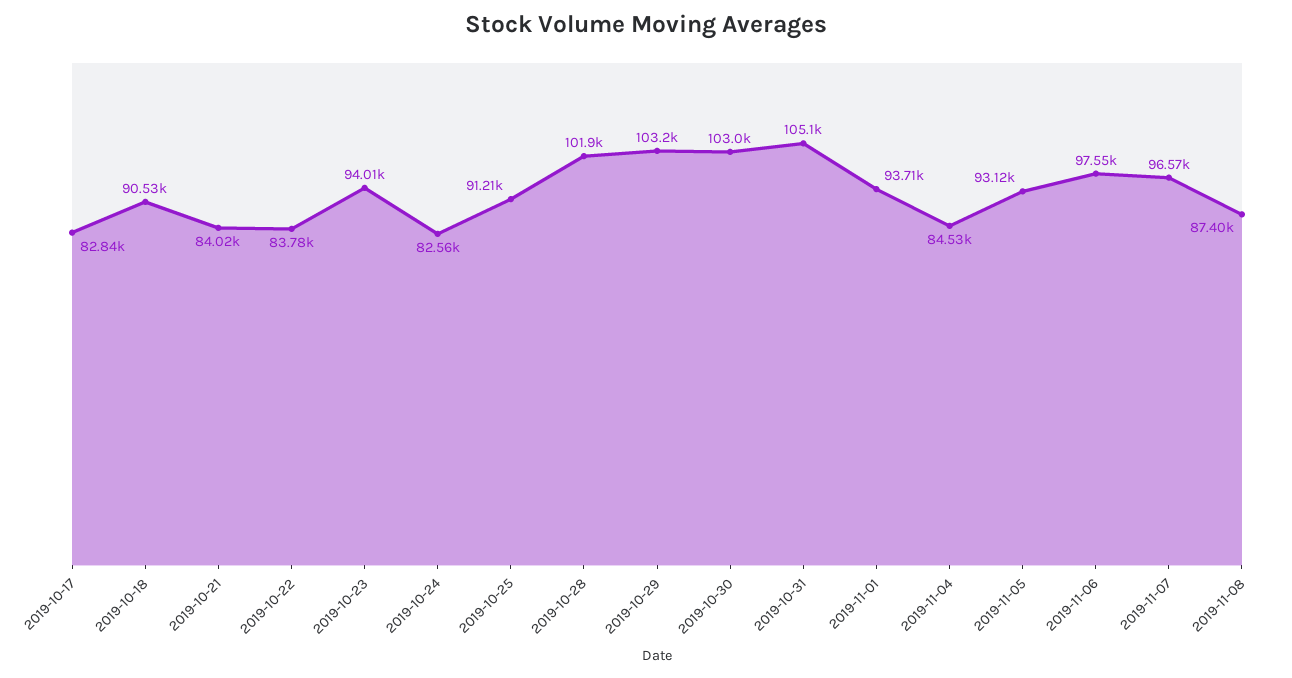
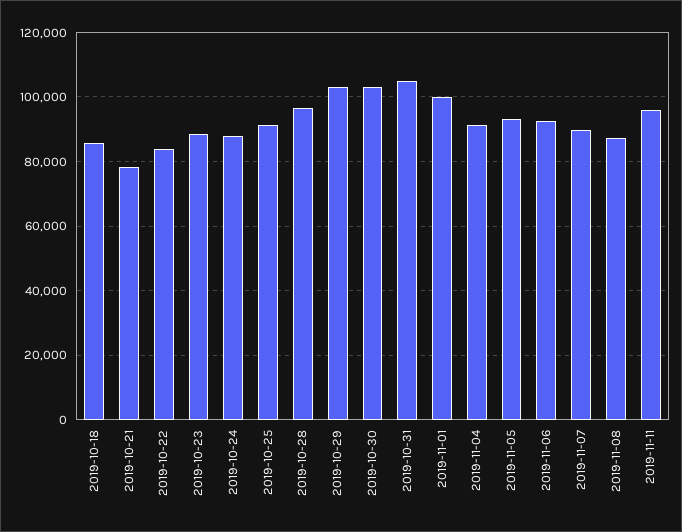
2019-10-17: 82840 -> none
2019-10-18: 90530 -> 86000
2019-10-21: 84020 -> 78000
2019-10-23: 94010 -> 88000
2019-10-24: 82560 -> 88000
2019-10-28: 101900 -> 96000
2019-11-01: 93710 -> 100000
2019-11-04: 84530 -> 92000
2019-11-06: 97550 -> 92000
2019-11-07: 96570 -> 90000
2019-11-11: none -> 96000

